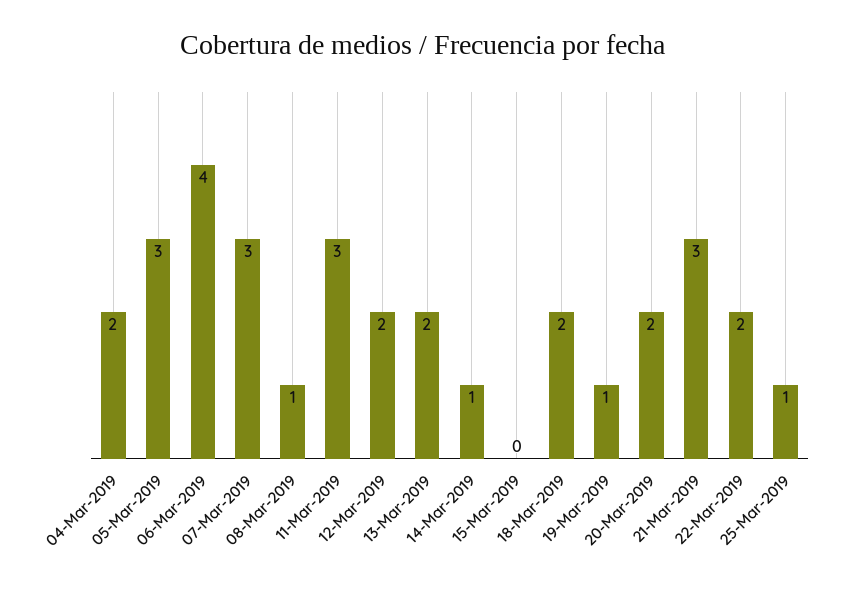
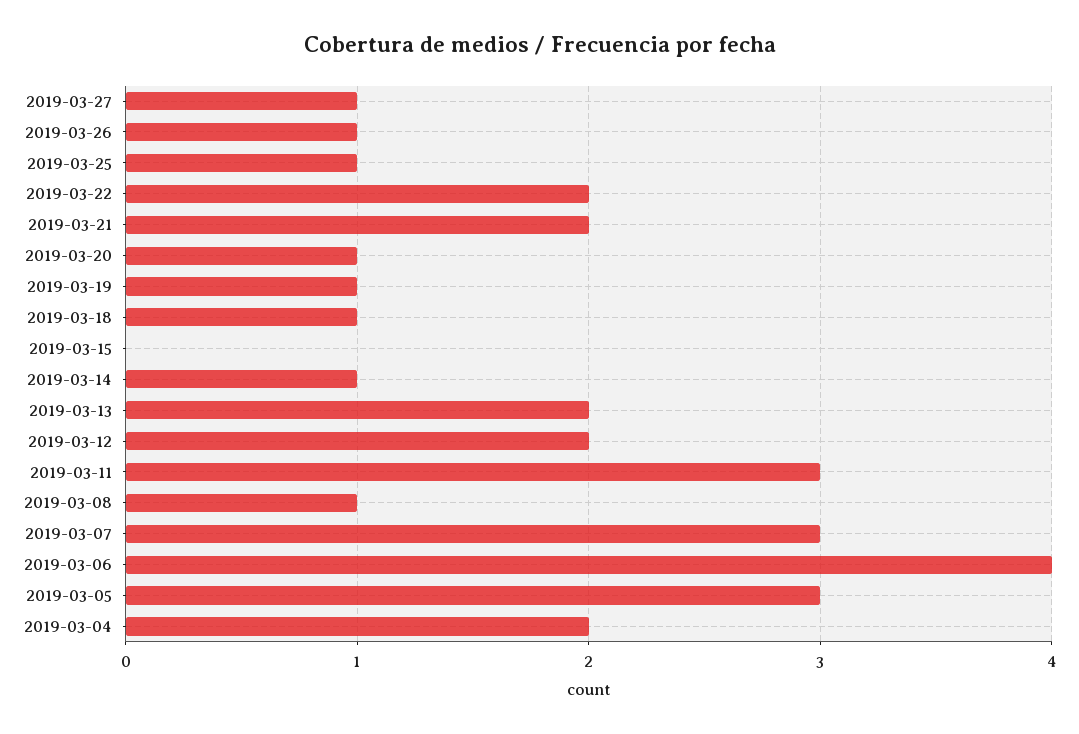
18-Mar-2019: 2 -> 1
20-Mar-2019: 2 -> 1
21-Mar-2019: 3 -> 2
2019-03-27: none -> 1
2019-03-26: none -> 1

